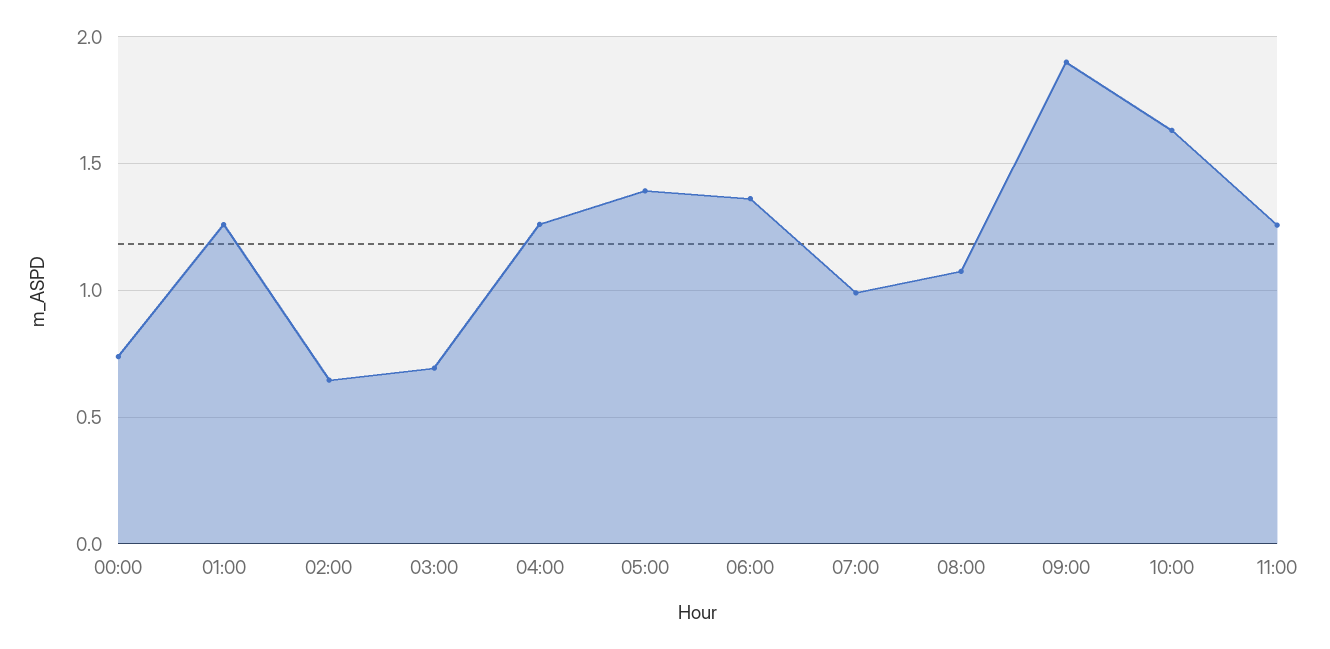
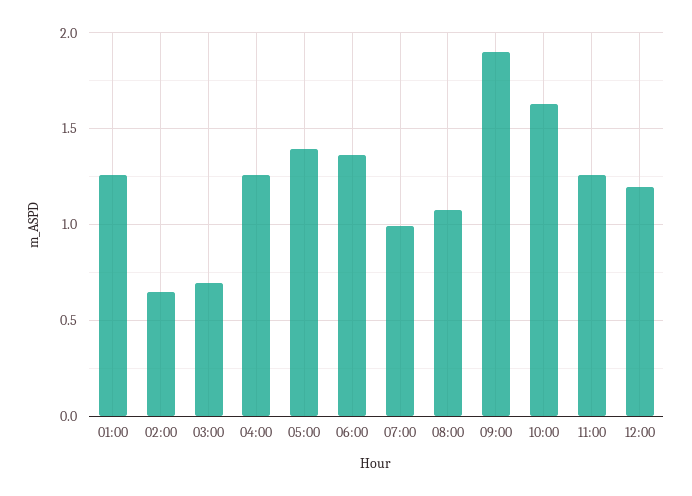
00:00: 0.75 -> none
12:00: none -> 1.2

